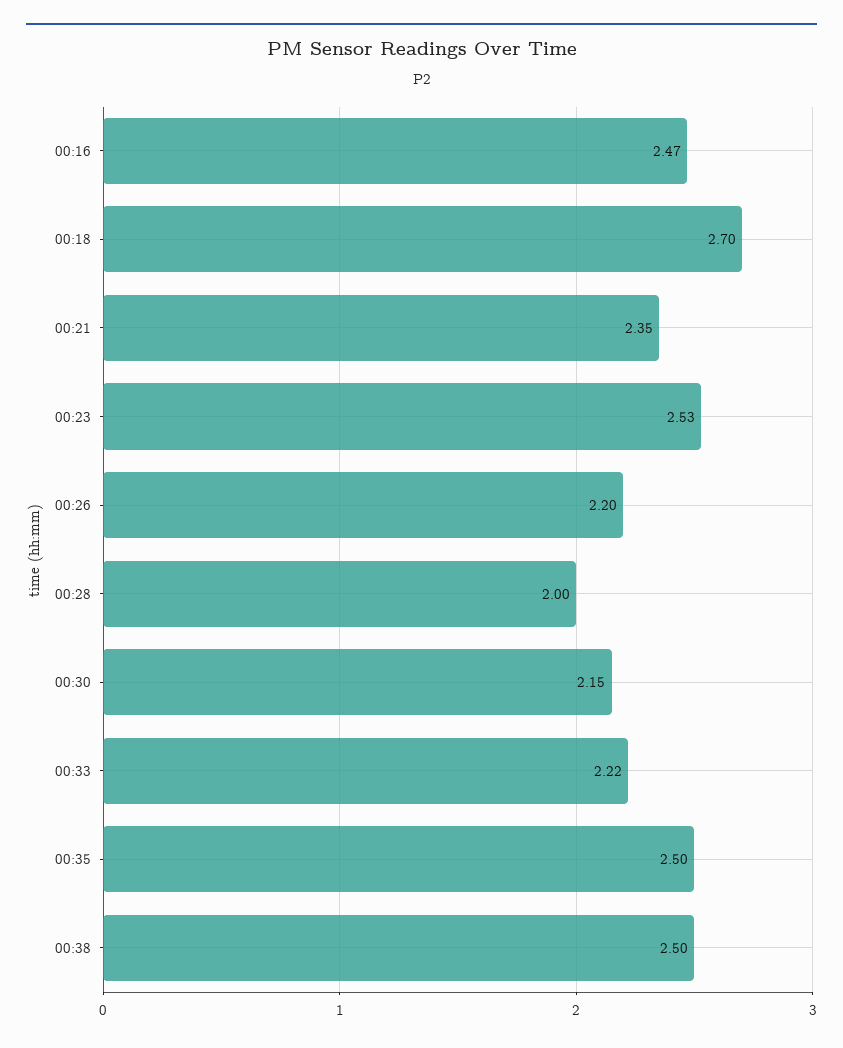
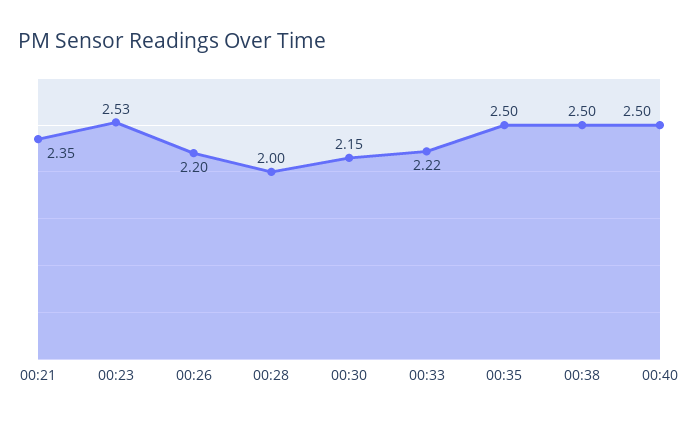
00:16: 2.47 -> none
00:18: 2.7 -> none
00:40: none -> 2.5

